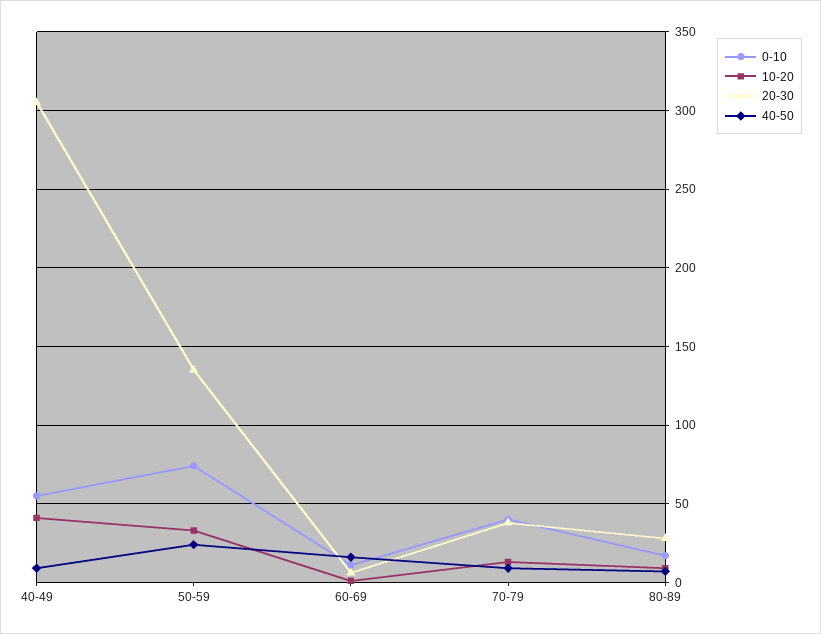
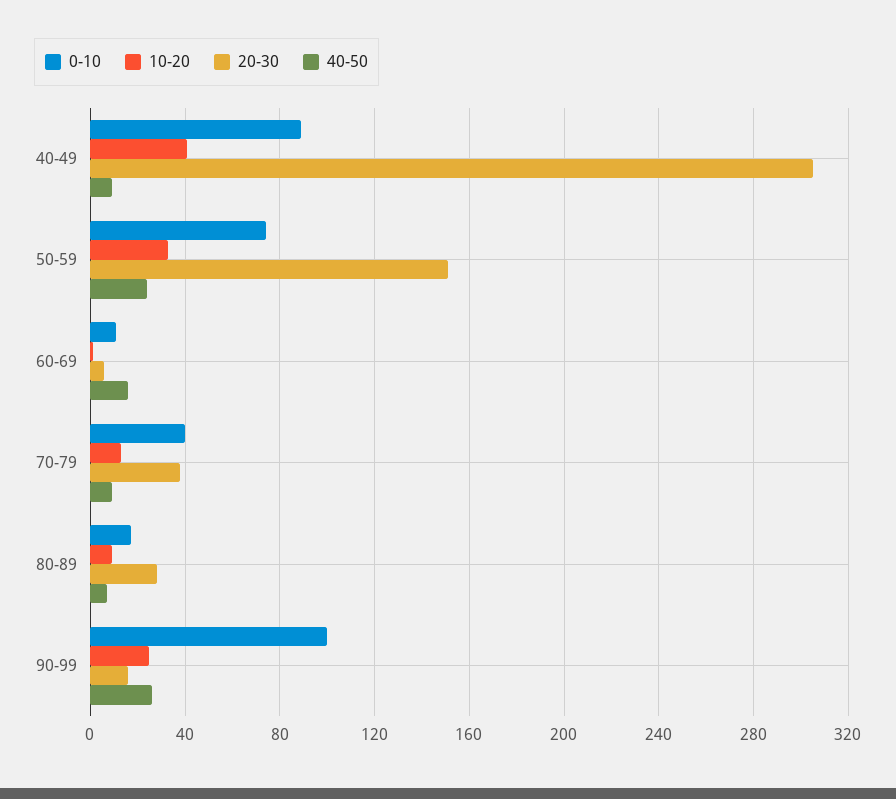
0-10, 40-49: 55 -> 90
20-30, 50-59: 135 -> 150
0-10, 90-99: none -> 100
10-20, 90-99: none -> 25
20-30, 90-99: none -> 15
40-50, 90-99: none -> 25

